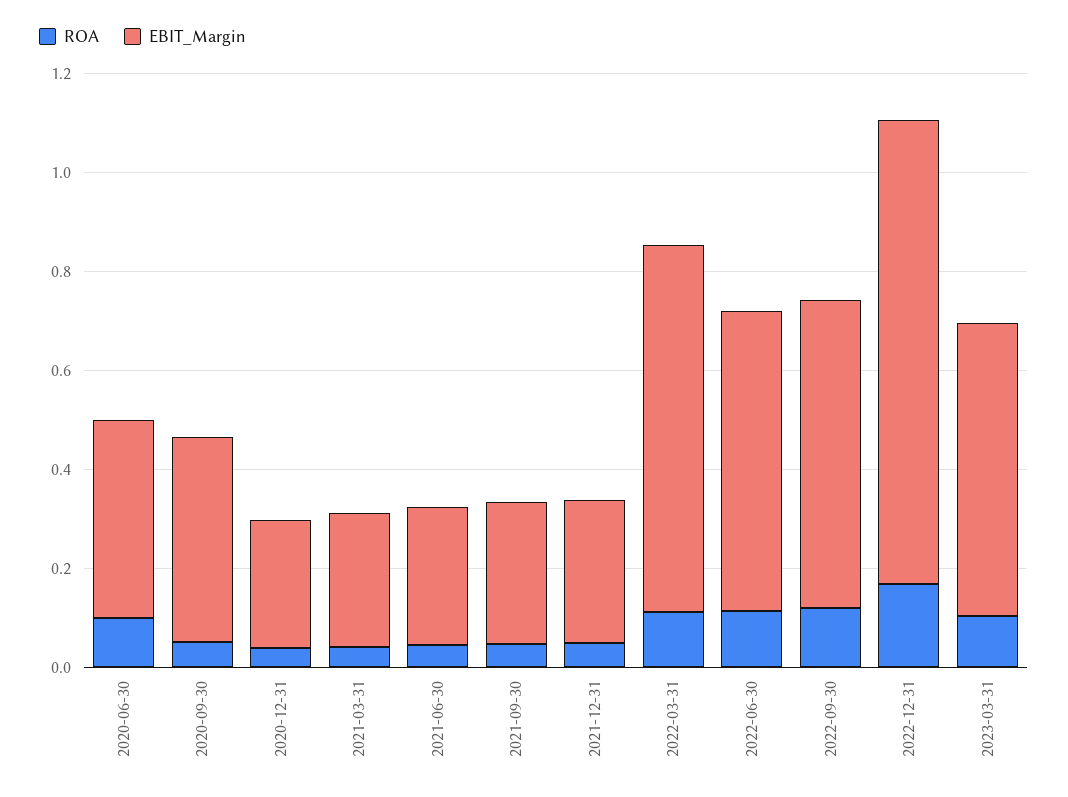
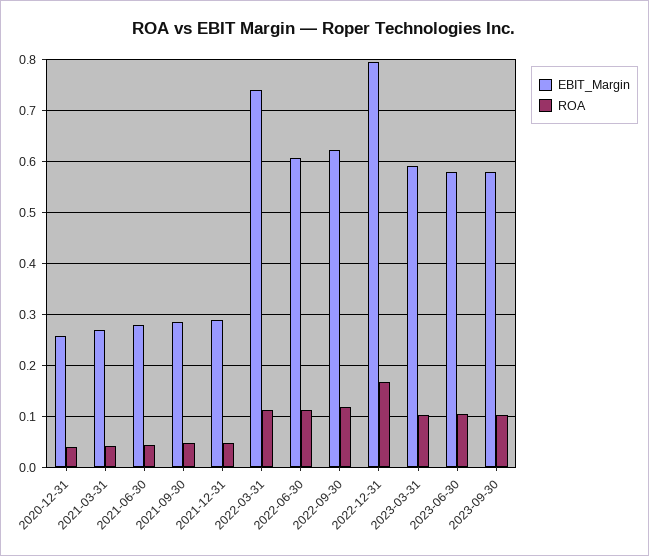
ROA, 2020-06-30: 0.1 -> none
EBIT_Margin, 2020-06-30: 0.4 -> none
ROA, 2020-09-30: 0.05 -> none
EBIT_Margin, 2020-09-30: 0.4 -> none
EBIT_Margin, 2022-12-31: 0.95 -> 0.8
EBIT_Margin, 2023-06-30: none -> 0.58
ROA, 2023-06-30: none -> 0.1
EBIT_Margin, 2023-09-30: none -> 0.58
ROA, 2023-09-30: none -> 0.1

